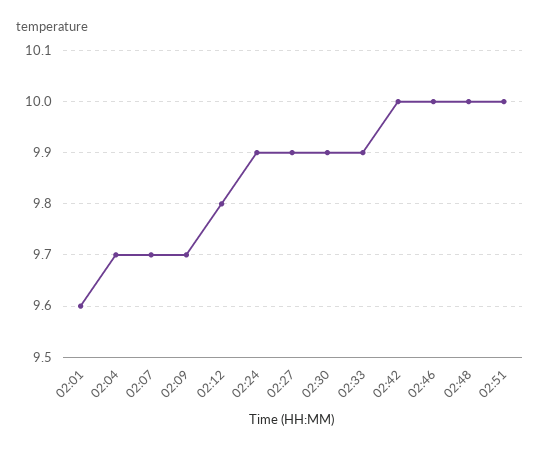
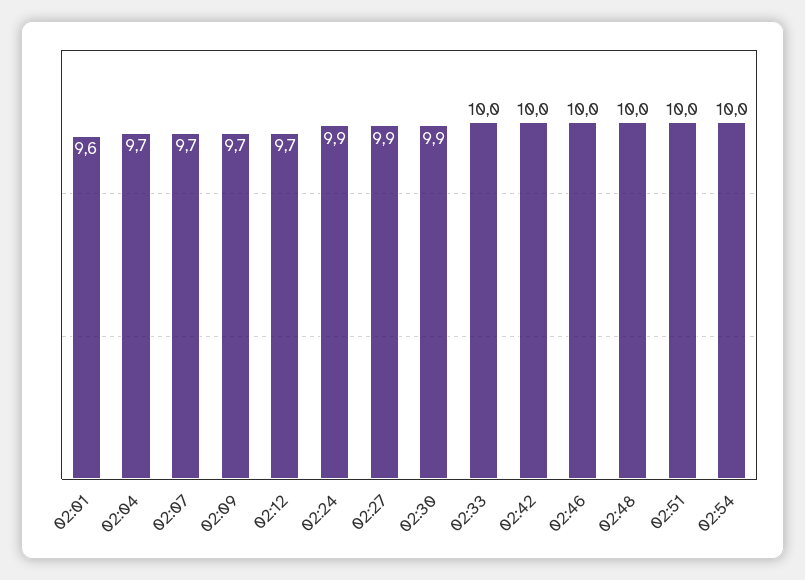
02:12: 9.8 -> 9.7
02:33: 9.9 -> 10
02:54: none -> 10

